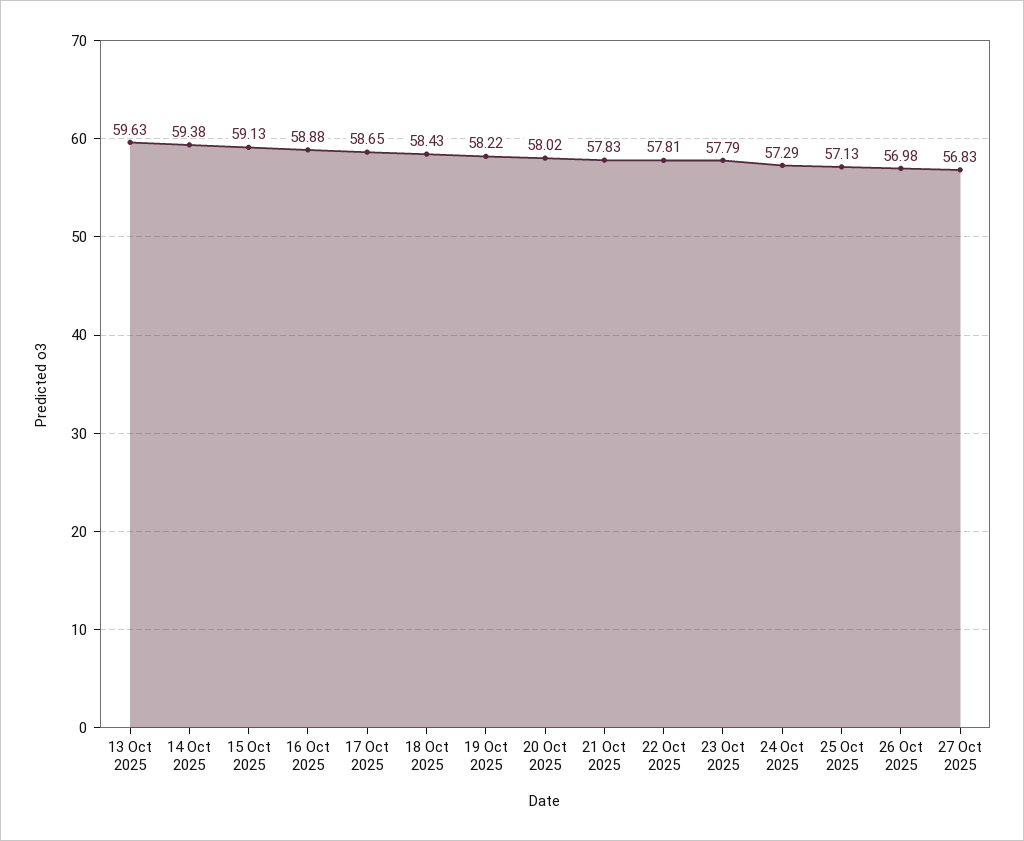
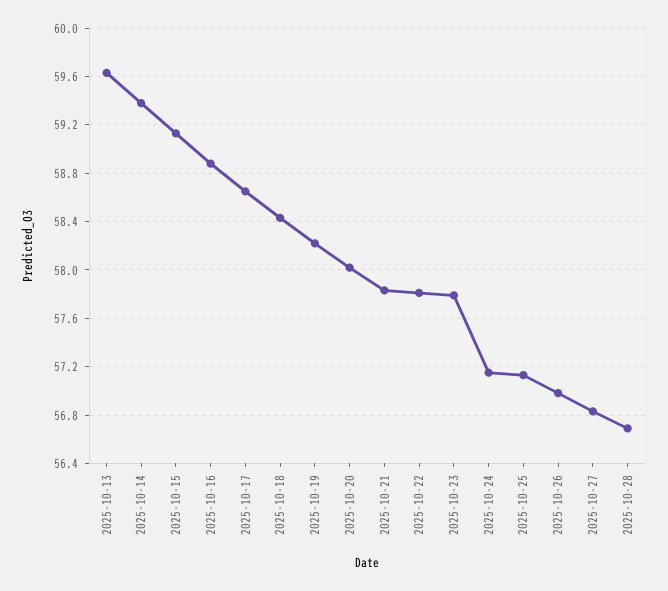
24 Oct 2025: 57.29 -> 57.15
2025-10-28: none -> 56.7

